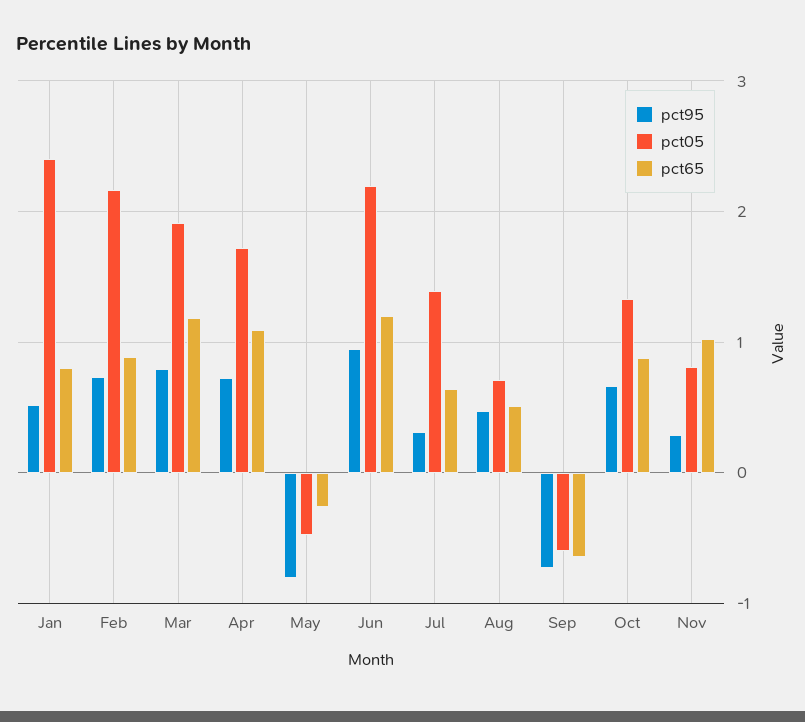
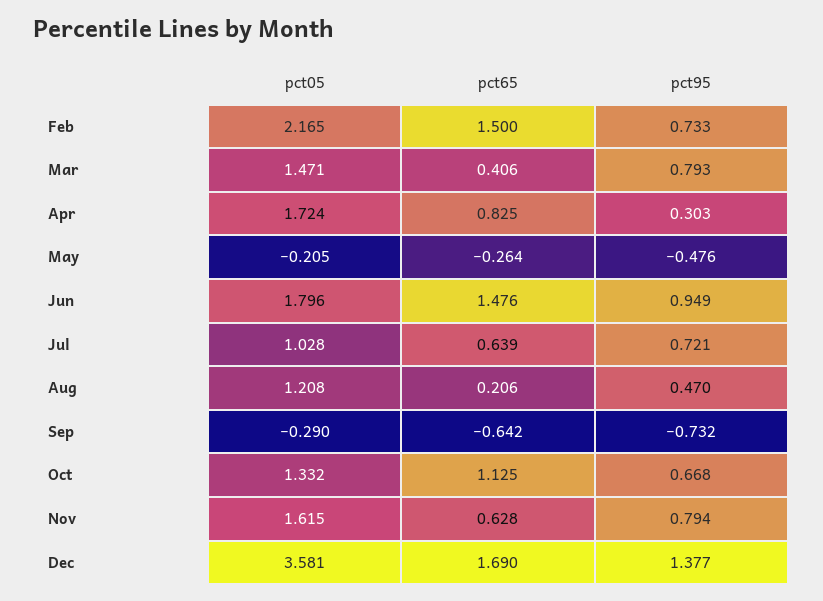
pct95, Jan: 0.5 -> none
pct05, Jan: 2.4 -> none
pct65, Jan: 0.8 -> none
pct65, Feb: 0.9 -> 1.5
pct05, Mar: 1.9 -> 1.471
pct65, Mar: 1.2 -> 0.406
pct95, Apr: 0.7 -> 0.303
pct65, Apr: 1.1 -> 0.825
pct95, May: -0.8 -> -0.476
pct05, May: -0.5 -> -0.205
pct05, Jun: 2.2 -> 1.796
pct65, Jun: 1.2 -> 1.476
pct95, Jul: 0.3 -> 0.721
pct05, Jul: 1.4 -> 1.028
pct05, Aug: 0.7 -> 1.208
pct65, Aug: 0.5 -> 0.206
pct05, Sep: -0.6 -> -0.29
pct65, Oct: 0.9 -> 1.125
pct95, Nov: 0.3 -> 0.794
pct05, Nov: 0.8 -> 1.615
pct65, Nov: 1 -> 0.628
pct05, Dec: none -> 3.581
pct65, Dec: none -> 1.69
pct95, Dec: none -> 1.377

